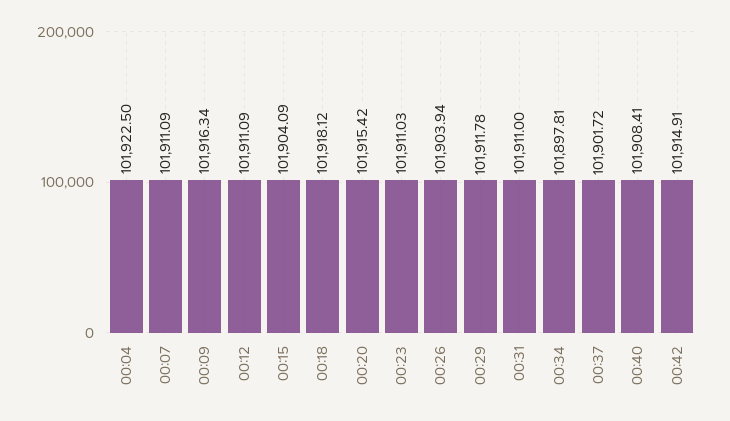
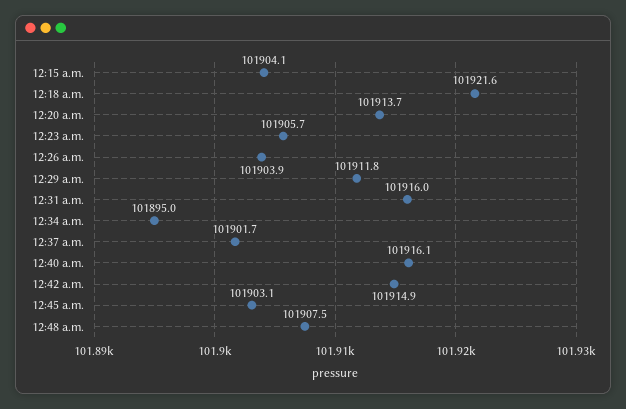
00:04: 101922.5 -> none
00:07: 101911.09 -> none
00:09: 101916.34 -> none
00:12: 101911.09 -> none
00:18: 101918.12 -> 101921.6
00:20: 101915.42 -> 101913.7
00:23: 101911.03 -> 101905.7
00:31: 101911 -> 101916
00:34: 101897.81 -> 101895
00:40: 101908.41 -> 101916.1
12:45 a.m.: none -> 101903.1
12:48 a.m.: none -> 101907.5

